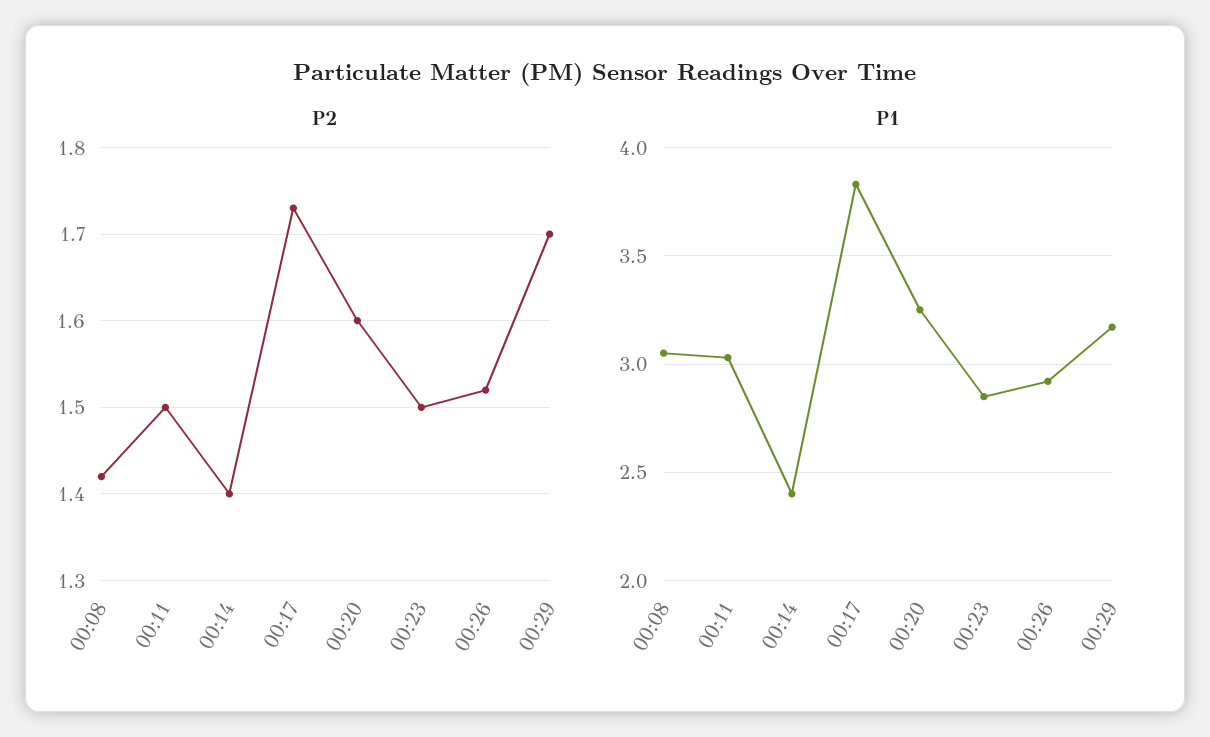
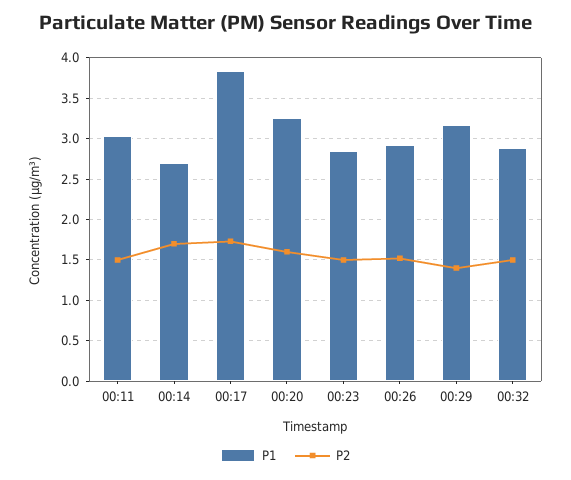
P2, 00:08: 1.42 -> none
P2, 00:14: 1.4 -> 1.7
P2, 00:29: 1.7 -> 1.4
P1, 00:08: 3.05 -> none
P1, 00:14: 2.4 -> 2.7
P1, 00:32: none -> 2.9
P2, 00:32: none -> 1.5

